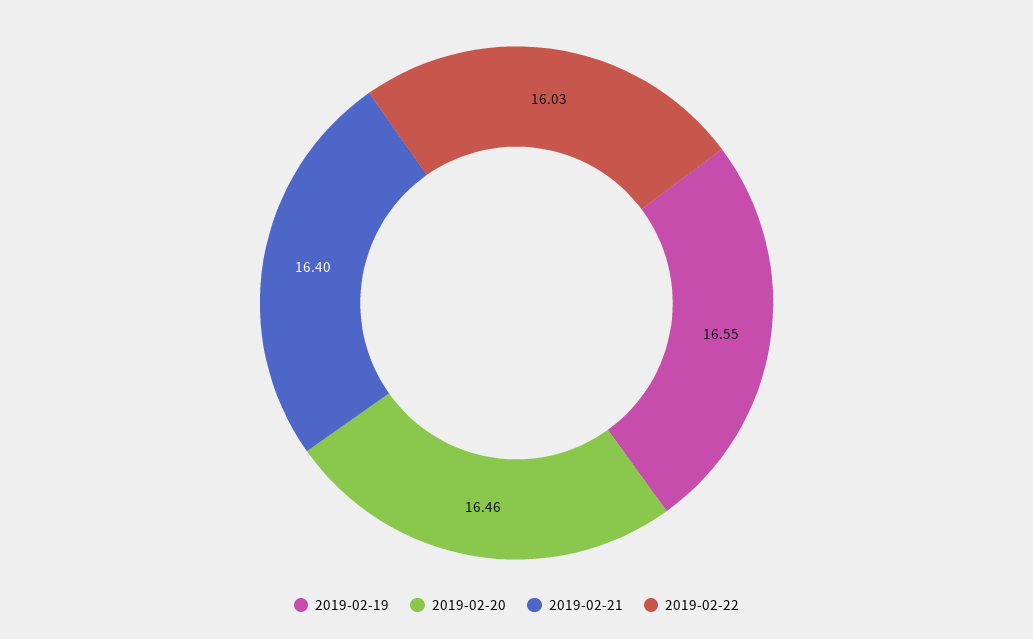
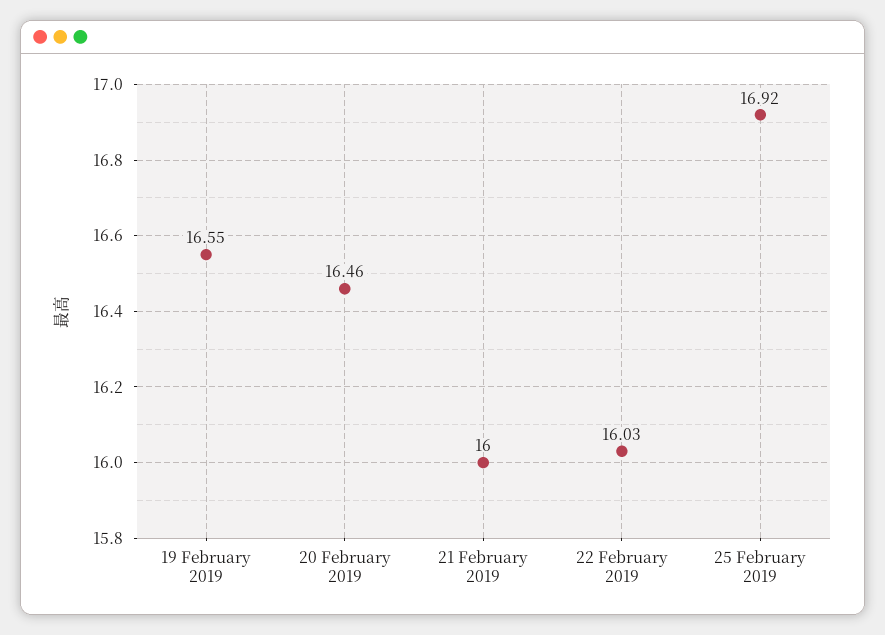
2019-02-21: 16.4 -> 16
25 February 2019: none -> 16.92

